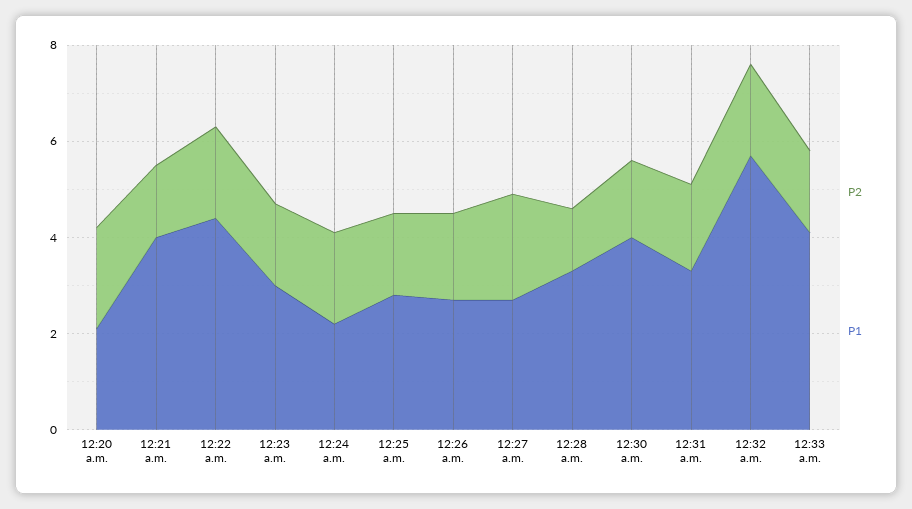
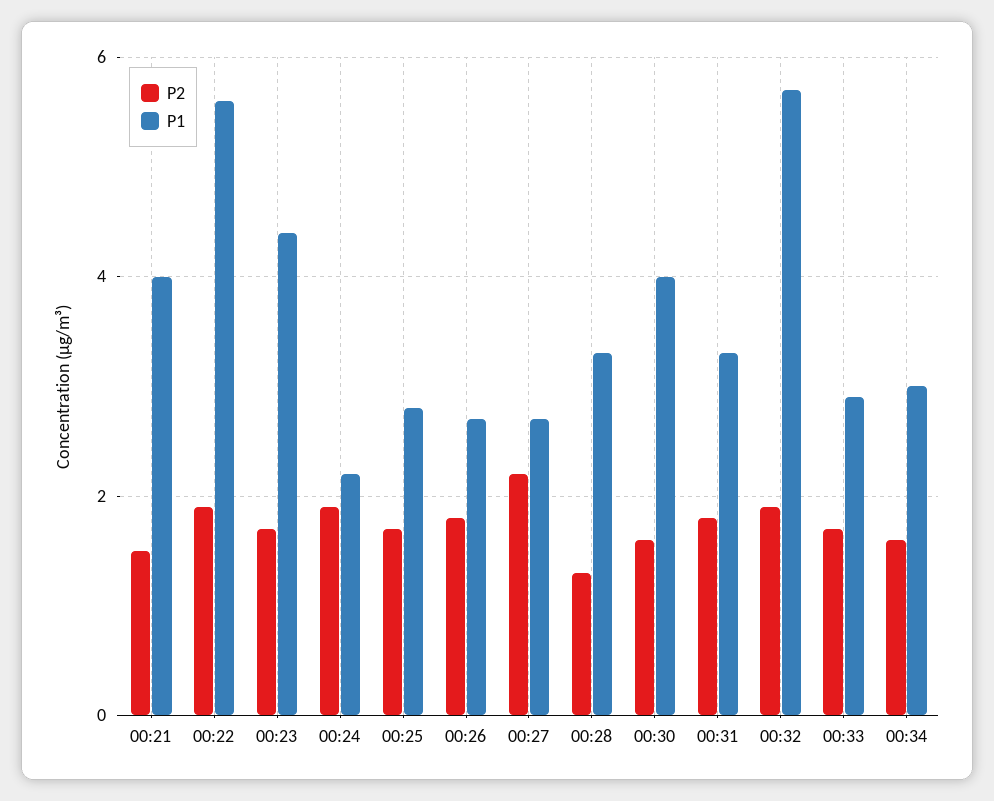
P2, 12:20 a.m.: 2 -> none
P1, 12:20 a.m.: 2 -> none
P1, 12:22 a.m.: 4.5 -> 5.5
P1, 12:23 a.m.: 3 -> 4.5
P1, 12:33 a.m.: 4 -> 3
P2, 00:34: none -> 1.5
P1, 00:34: none -> 3

